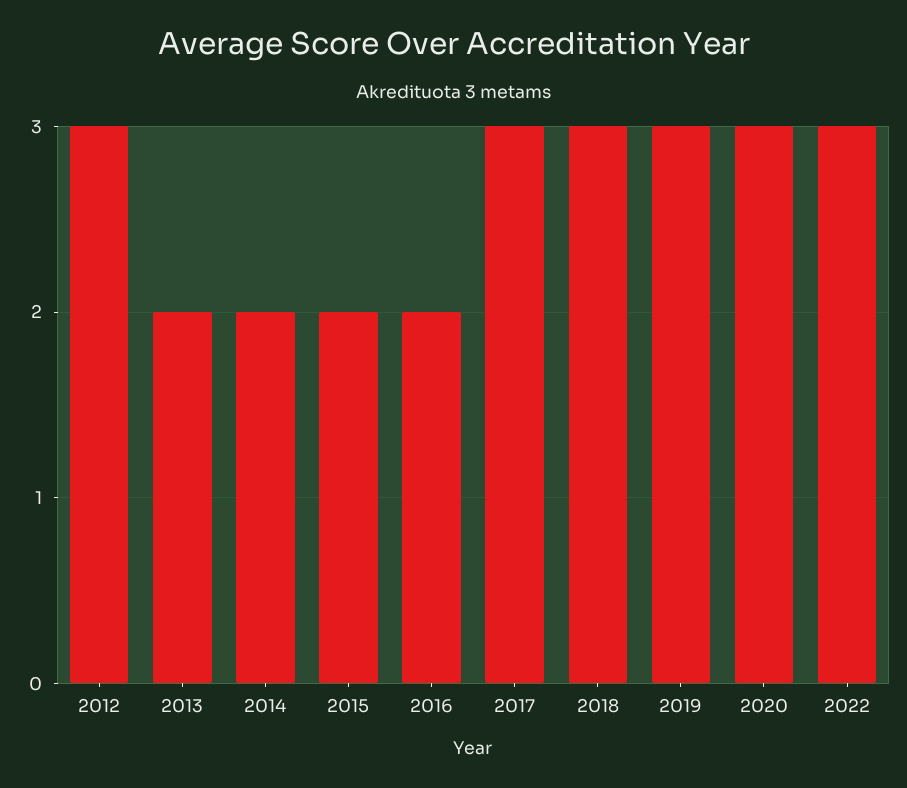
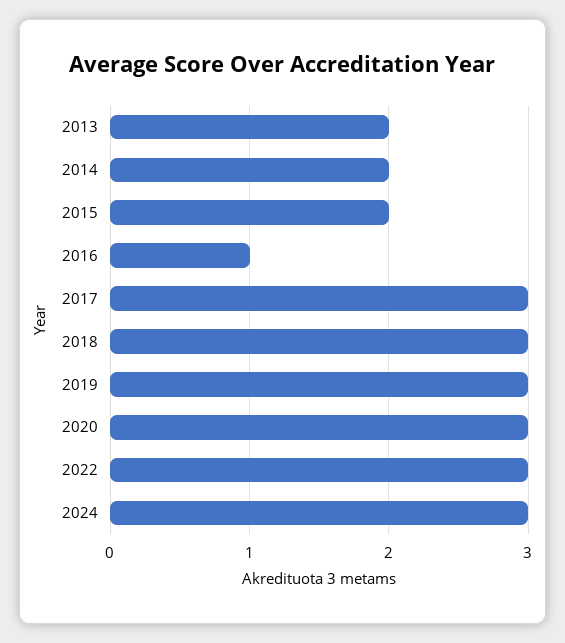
2012: 3 -> none
2016: 2 -> 1
2024: none -> 3

